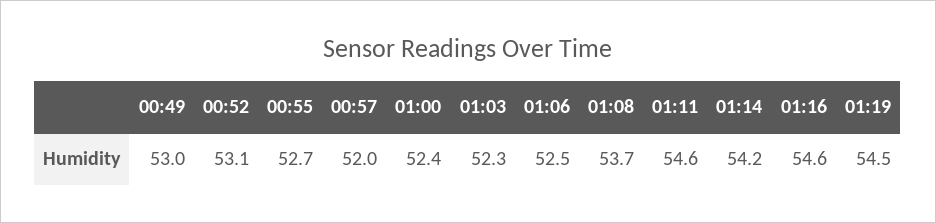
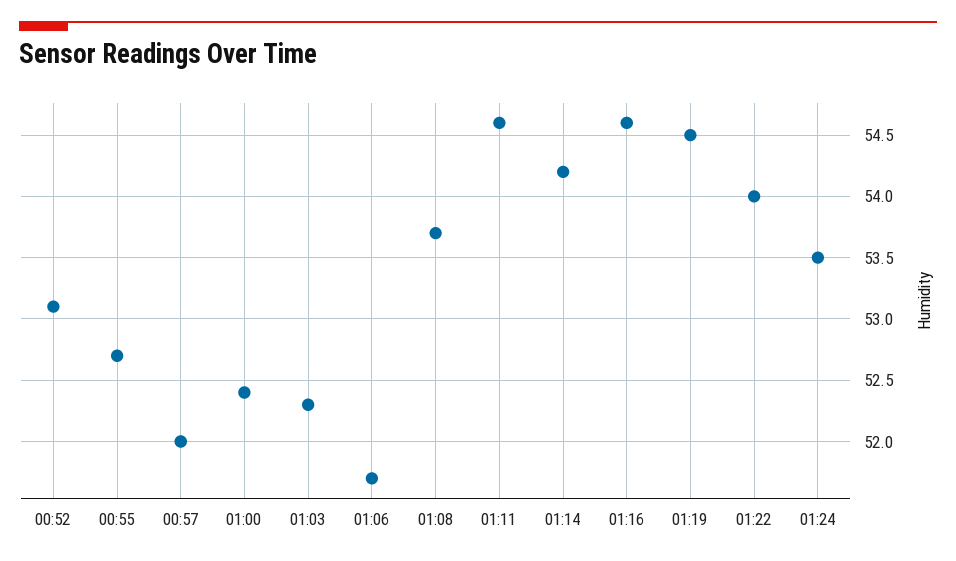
00:49: 53 -> none
01:06: 52.5 -> 51.7
01:22: none -> 54
01:24: none -> 53.5

